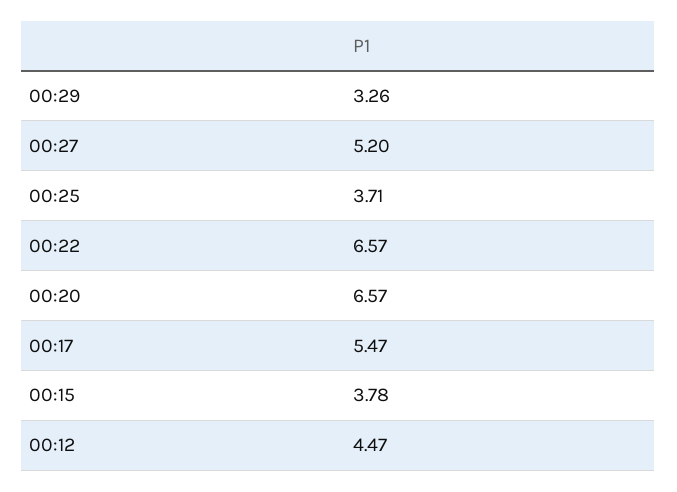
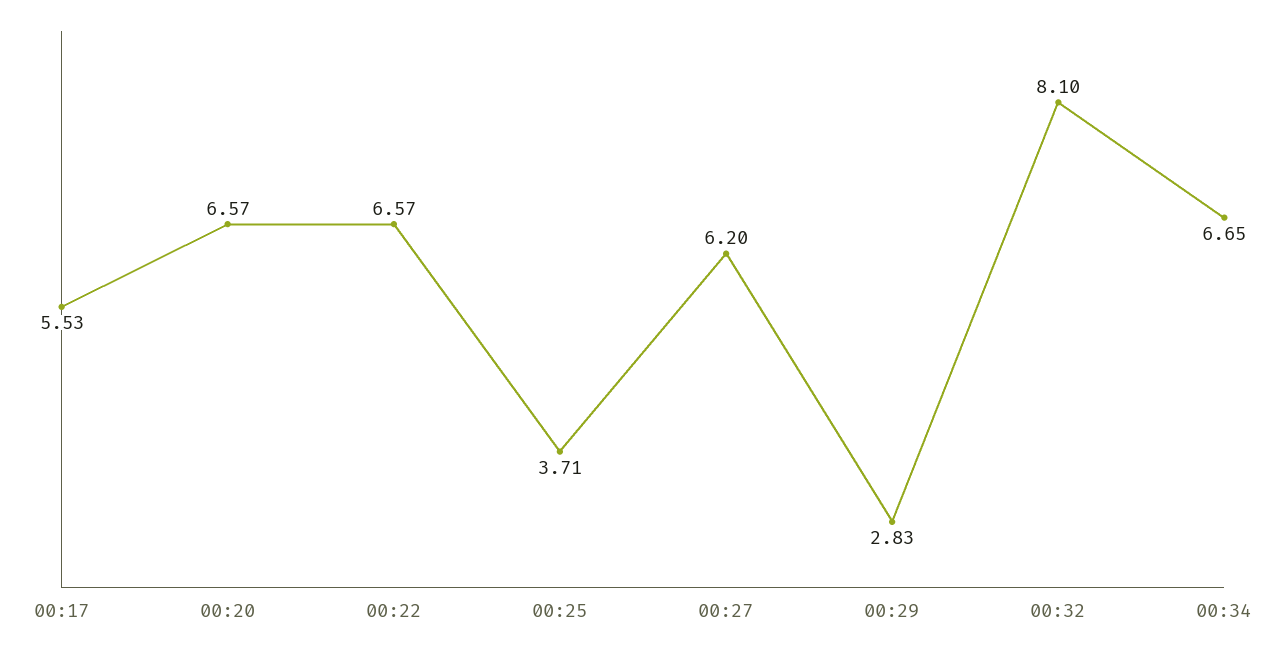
00:29: 3.26 -> 2.83
00:27: 5.2 -> 6.2
00:17: 5.47 -> 5.53
00:15: 3.78 -> none
00:12: 4.47 -> none
00:32: none -> 8.1
00:34: none -> 6.65

